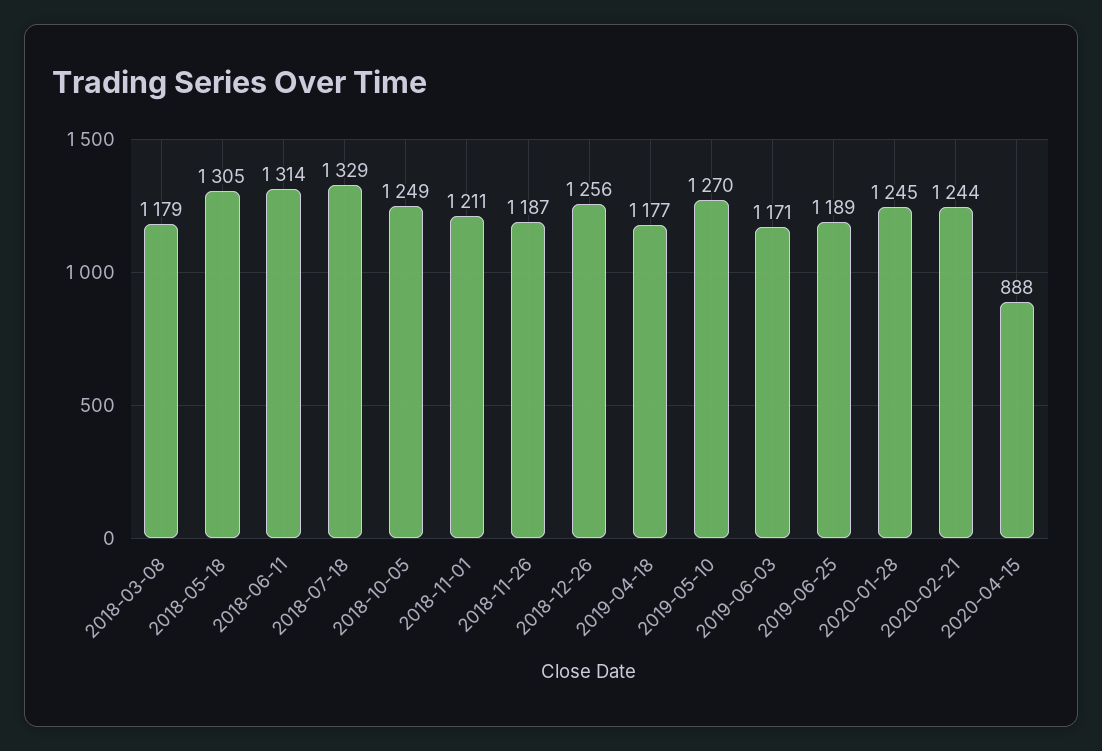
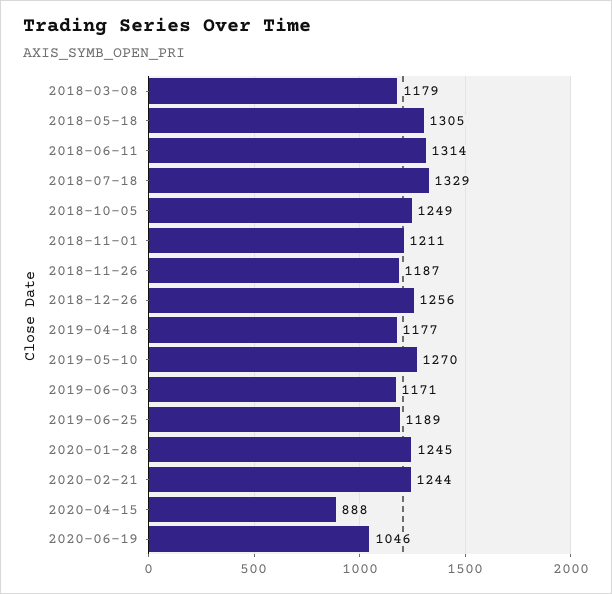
2020-06-19: none -> 1046

